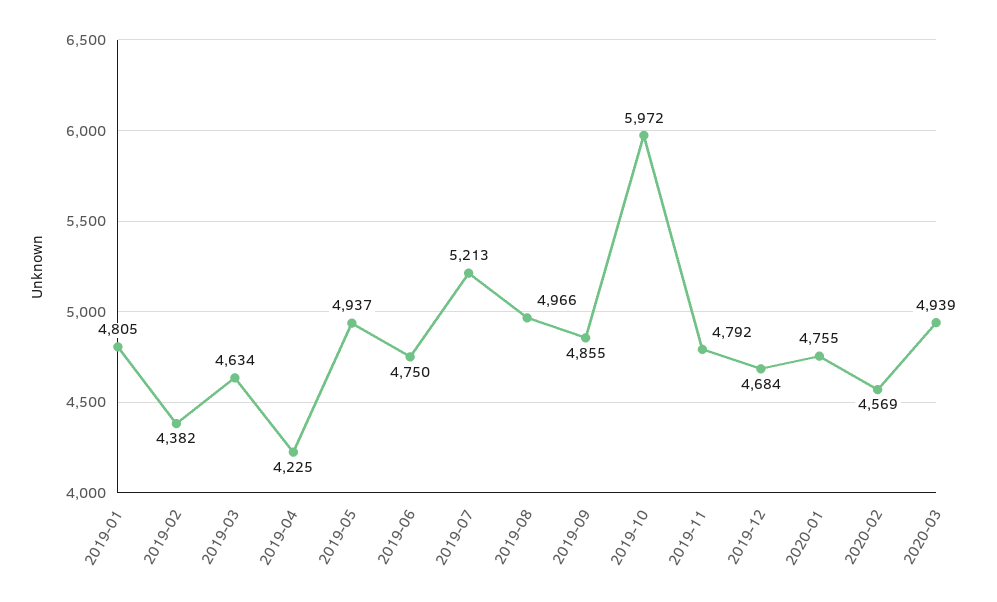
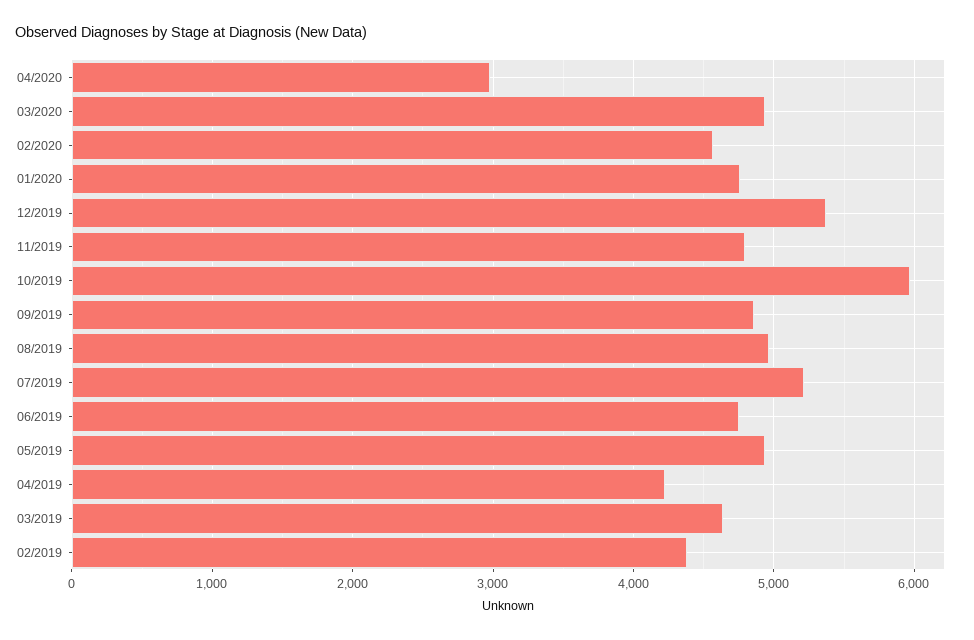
2019-01: 4805 -> none
2019-12: 4684 -> 5400
04/2020: none -> 3000

